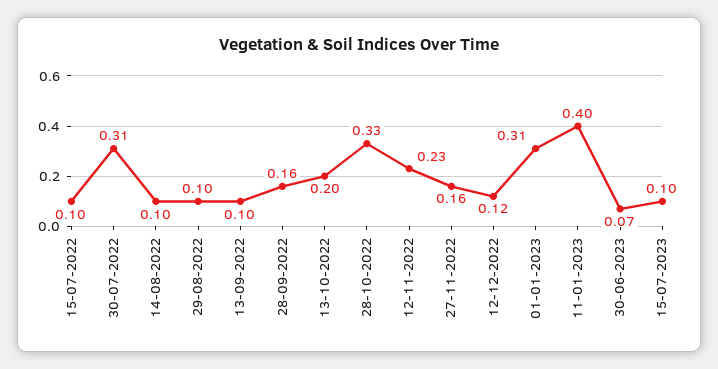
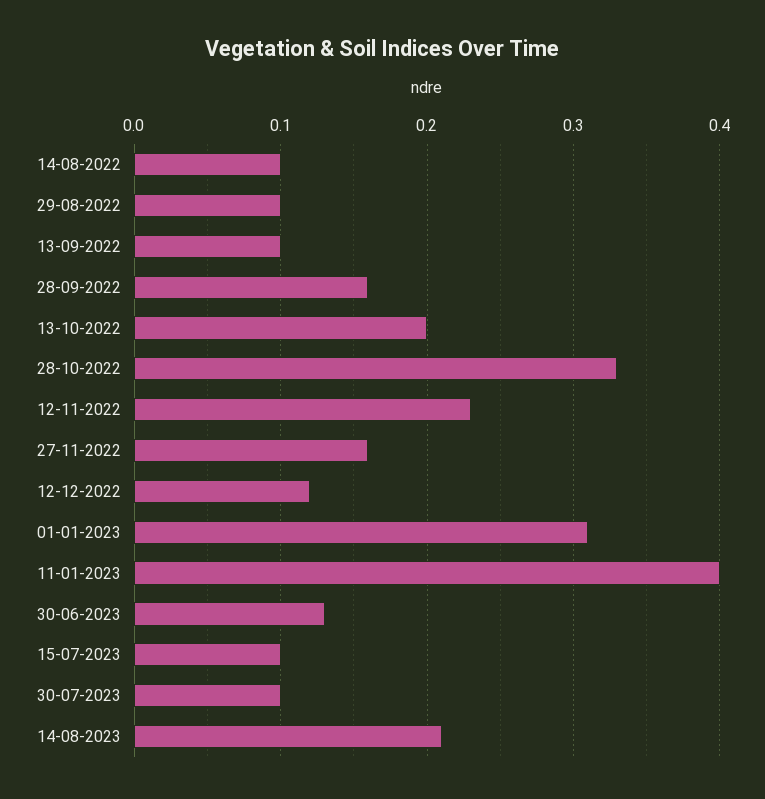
15-07-2022: 0.1 -> none
30-07-2022: 0.31 -> none
30-06-2023: 0.07 -> 0.13
30-07-2023: none -> 0.1
14-08-2023: none -> 0.21

